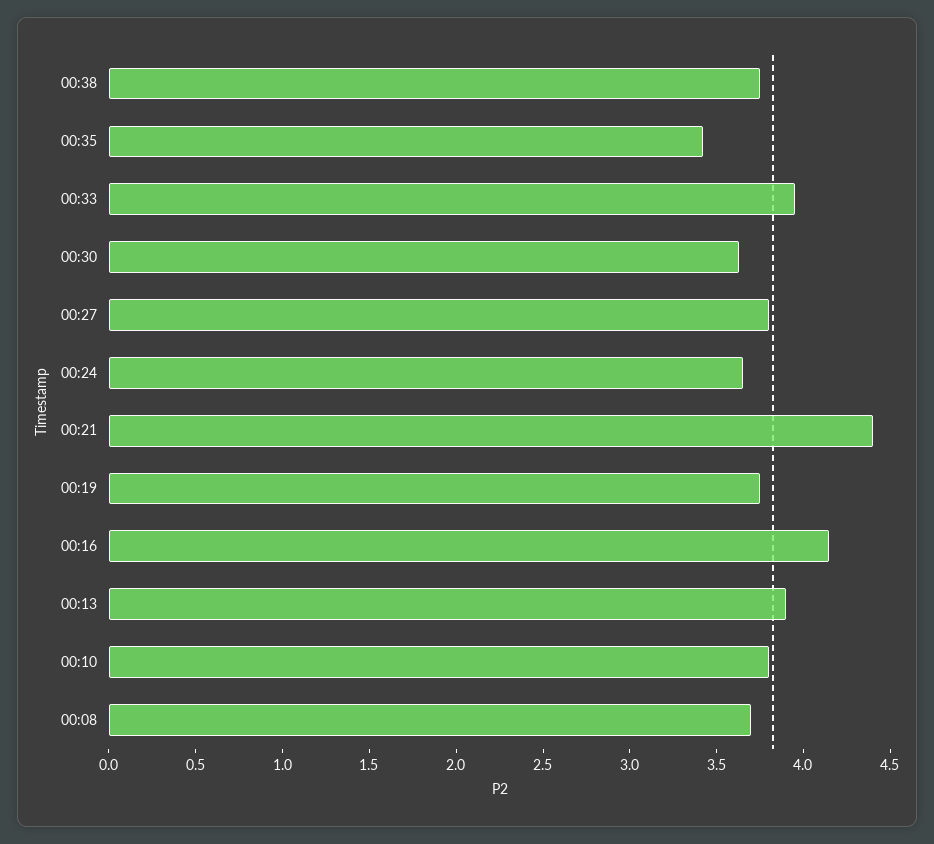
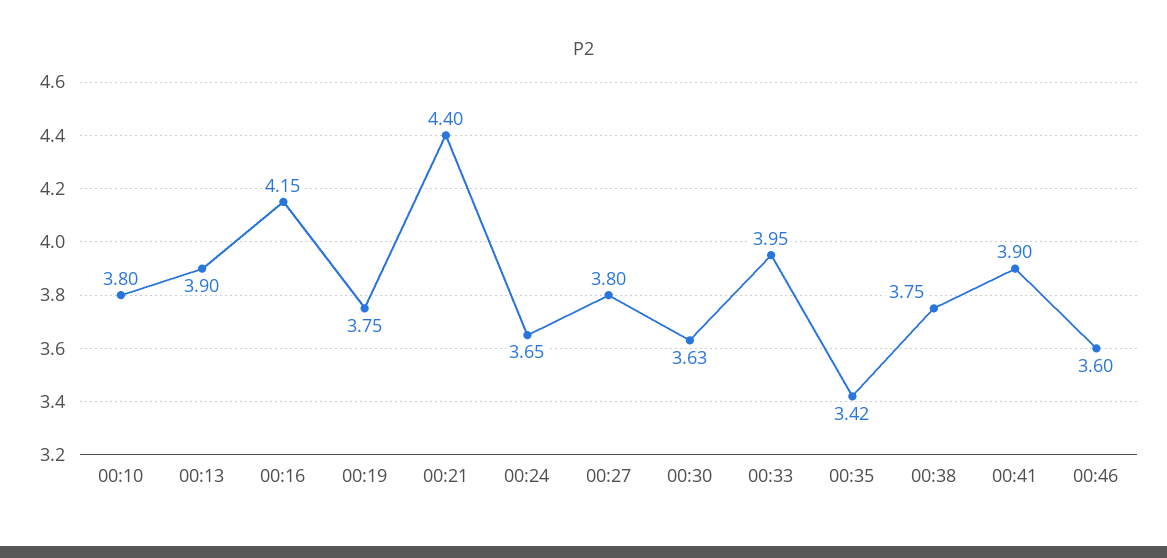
00:08: 3.7 -> none
00:41: none -> 3.9
00:46: none -> 3.6

